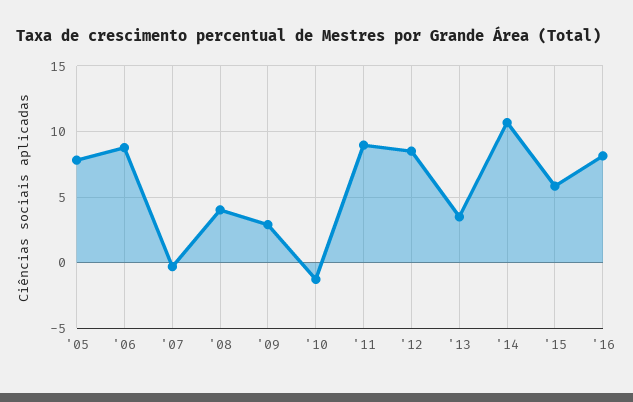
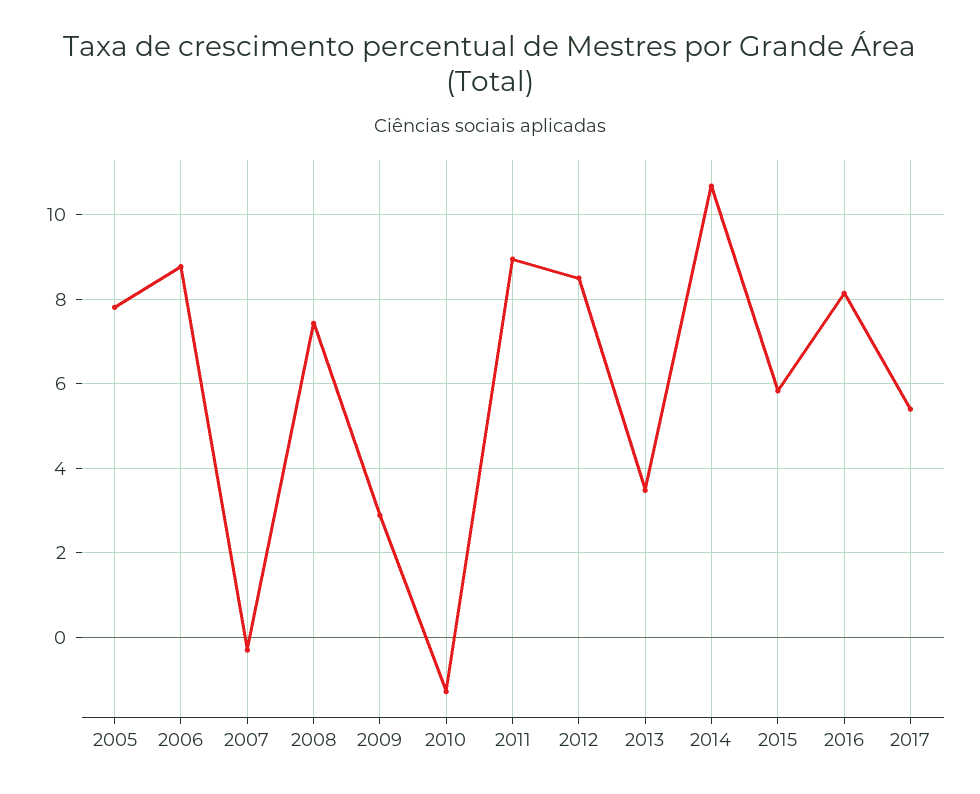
'08: 4 -> 7.4
2017: none -> 5.4

